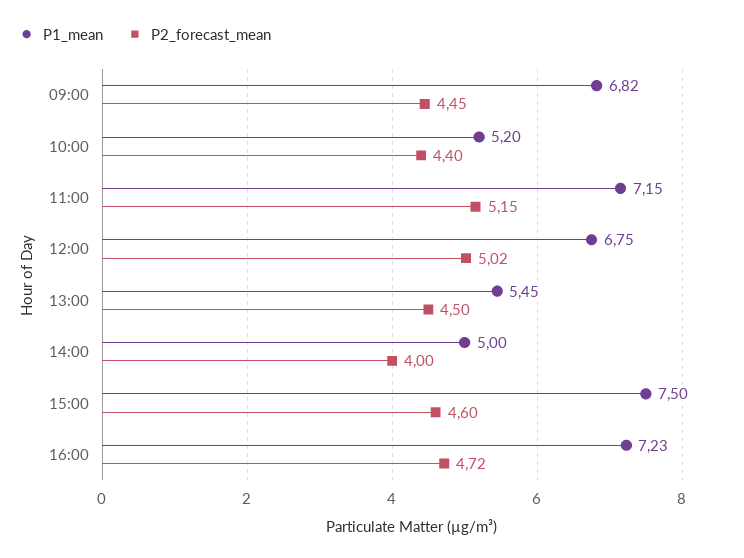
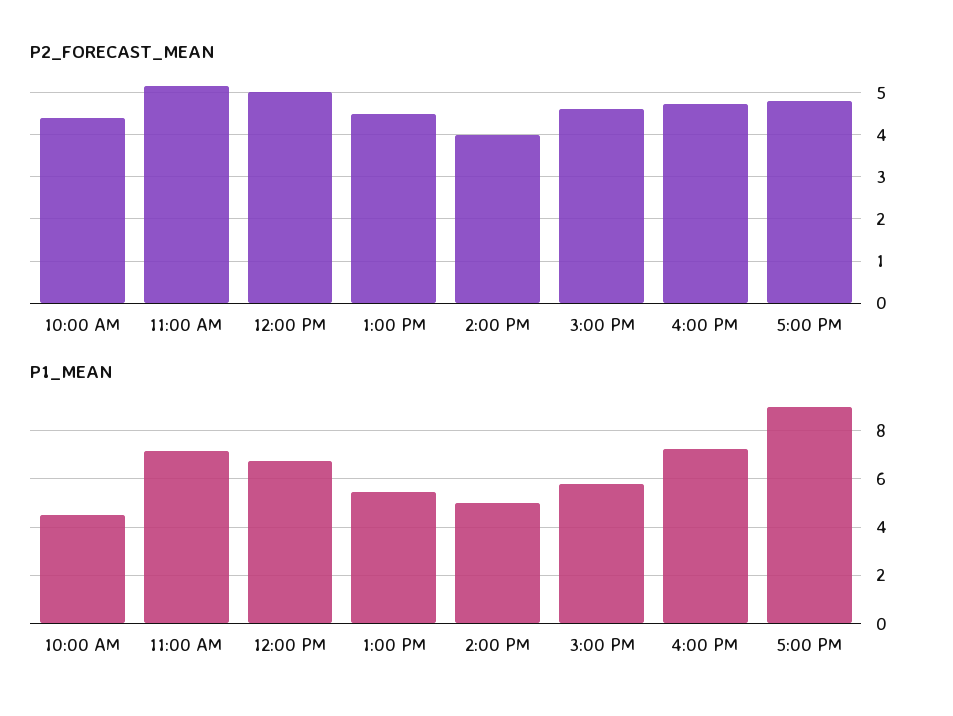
P1_mean, 09:00: 6.82 -> none
P2_forecast_mean, 09:00: 4.45 -> none
P1_mean, 10:00: 5.2 -> 4.5
P1_mean, 15:00: 7.5 -> 5.75
P2_forecast_mean, 5:00 PM: none -> 4.8
P1_mean, 5:00 PM: none -> 9

